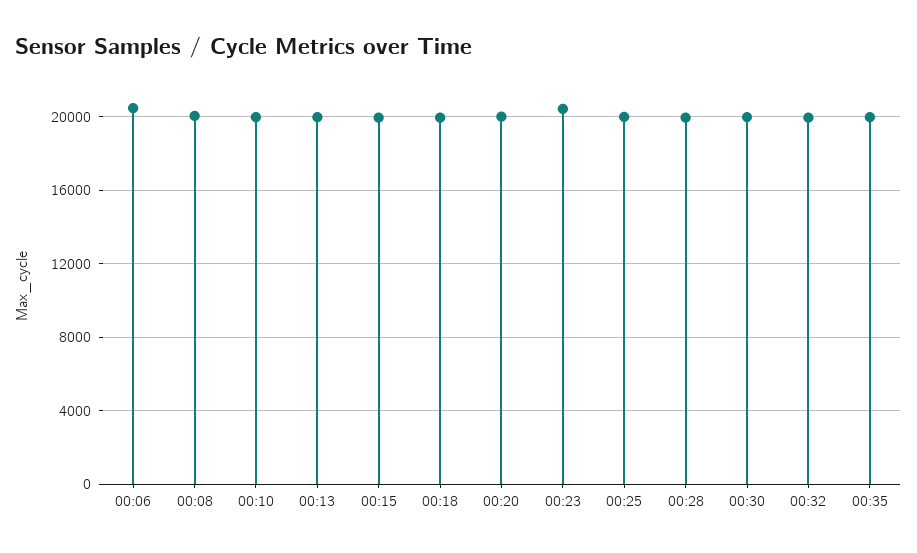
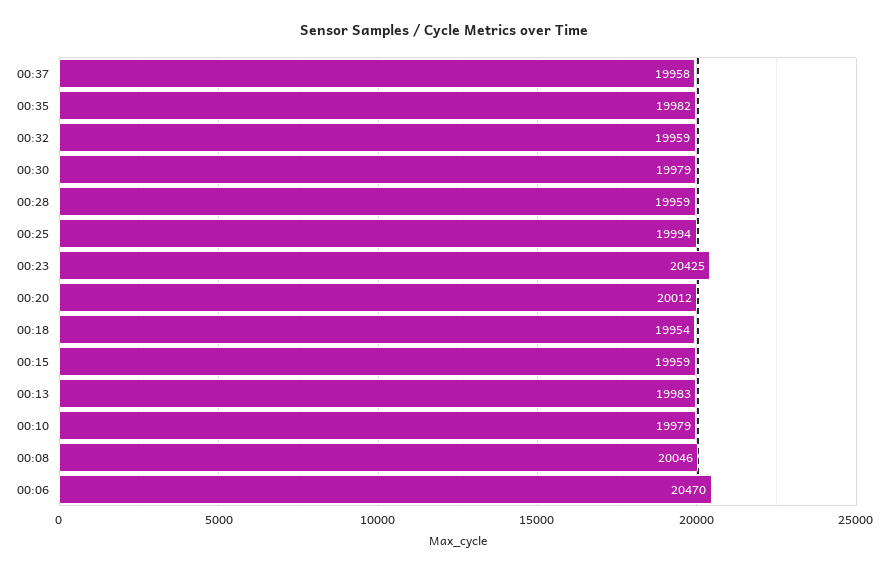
00:37: none -> 19958

